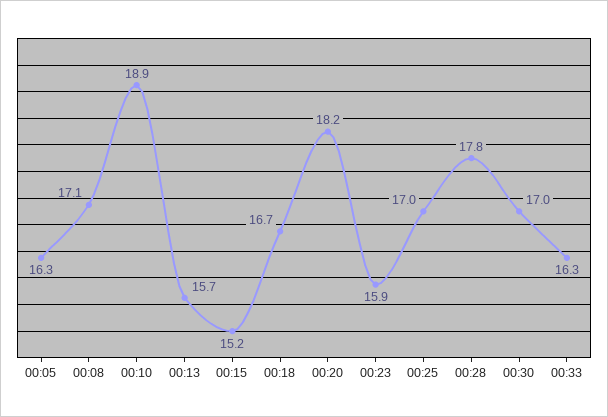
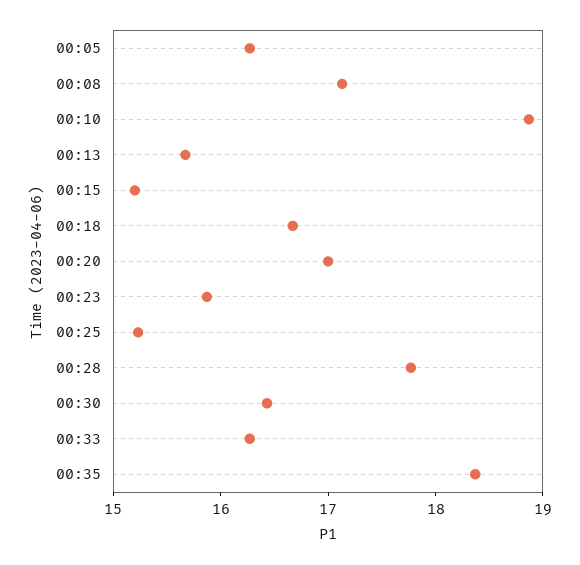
00:20: 18.2 -> 17
00:25: 17 -> 15.2
00:30: 17 -> 16.4
00:35: none -> 18.4

